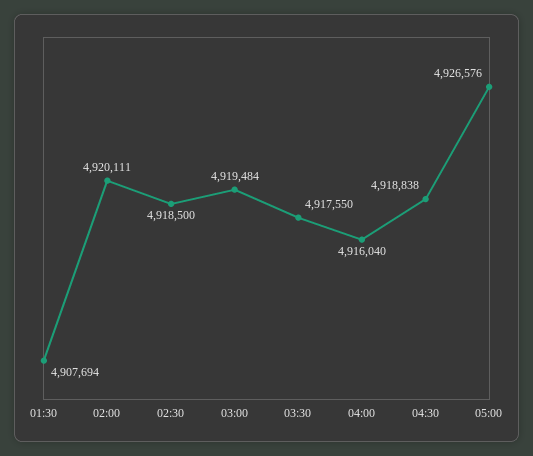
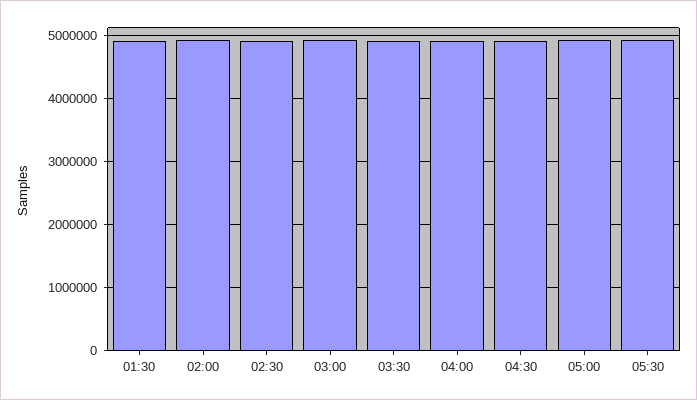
05:30: none -> 4900000

